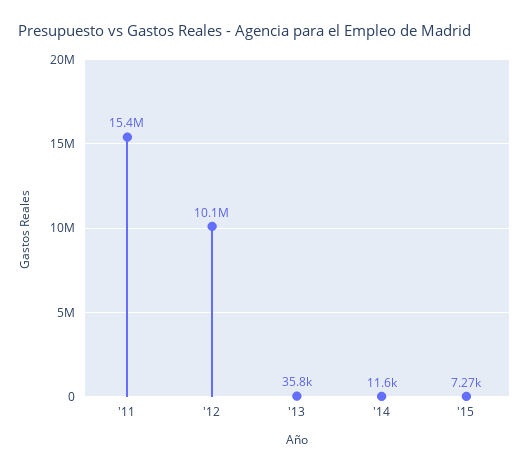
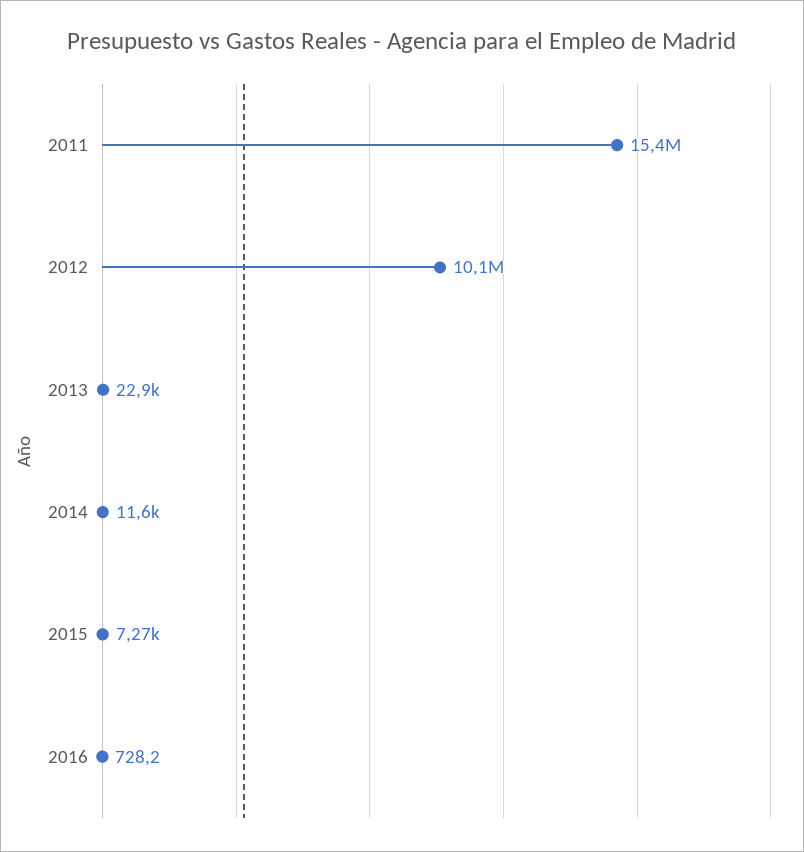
'13: 35800 -> 22900
2016: none -> 728.2

